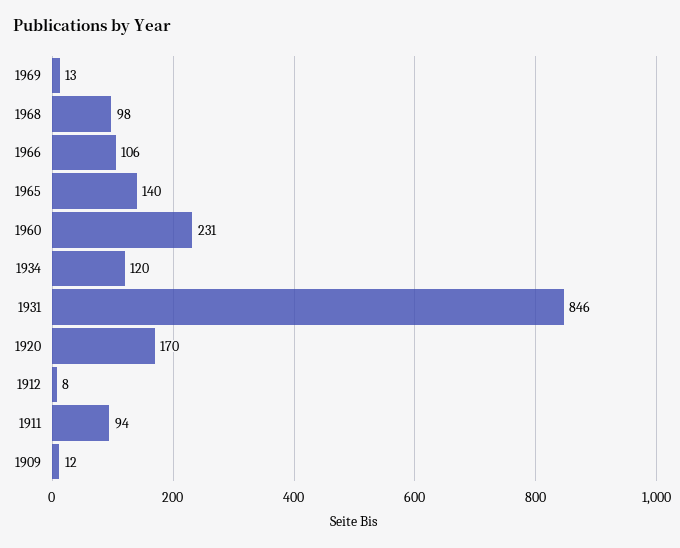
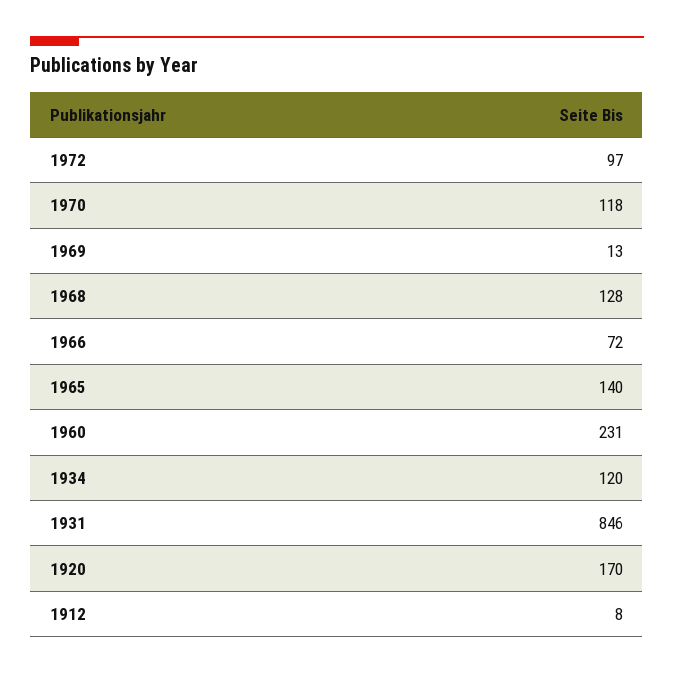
1968: 98 -> 128
1966: 106 -> 72
1911: 94 -> none
1909: 12 -> none
1972: none -> 97
1970: none -> 118

